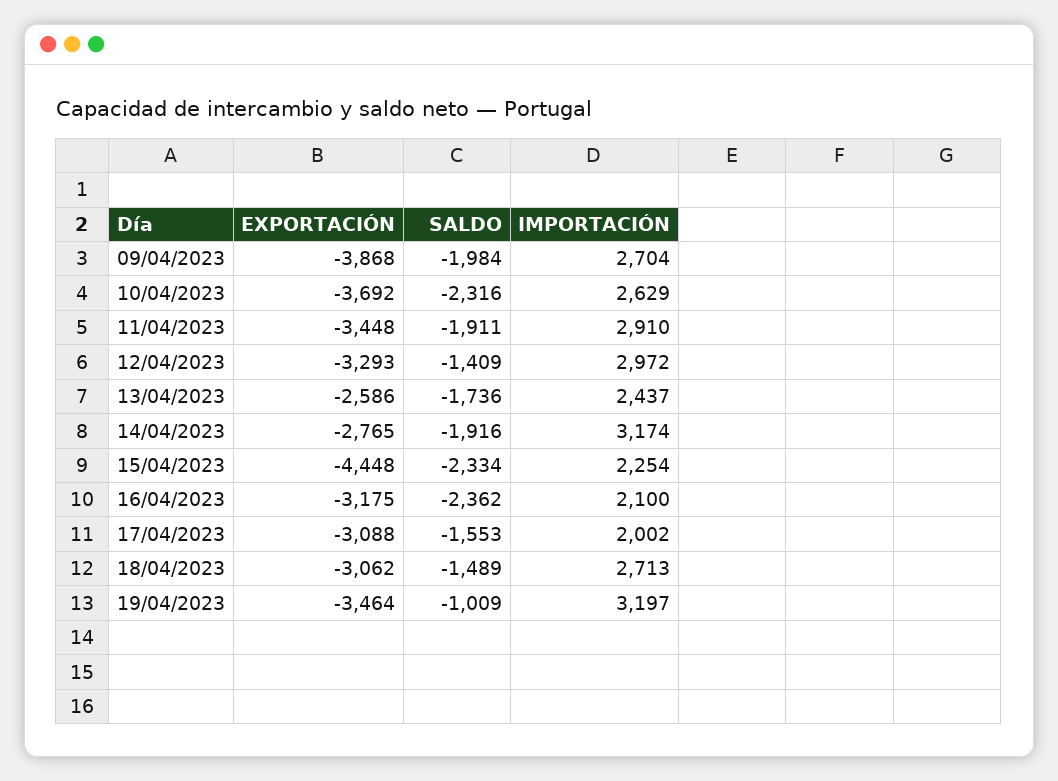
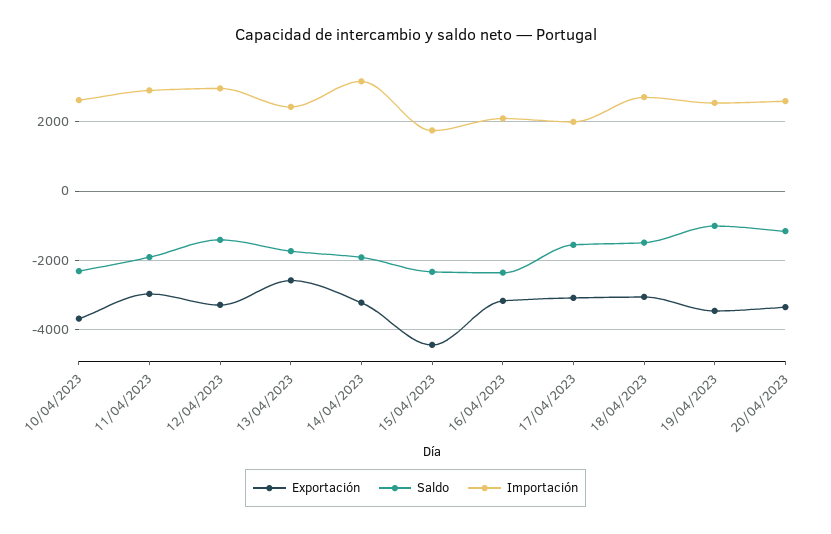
EXPORTACIÓN, 09/04/2023: -3868 -> none
SALDO, 09/04/2023: -1984 -> none
IMPORTACIÓN, 09/04/2023: 2704 -> none
EXPORTACIÓN, 11/04/2023: -3448 -> -3000
EXPORTACIÓN, 14/04/2023: -2765 -> -3200
IMPORTACIÓN, 15/04/2023: 2254 -> 1800
IMPORTACIÓN, 19/04/2023: 3197 -> 2600
EXPORTACIÓN, 20/04/2023: none -> -3400
SALDO, 20/04/2023: none -> -1200
IMPORTACIÓN, 20/04/2023: none -> 2600

